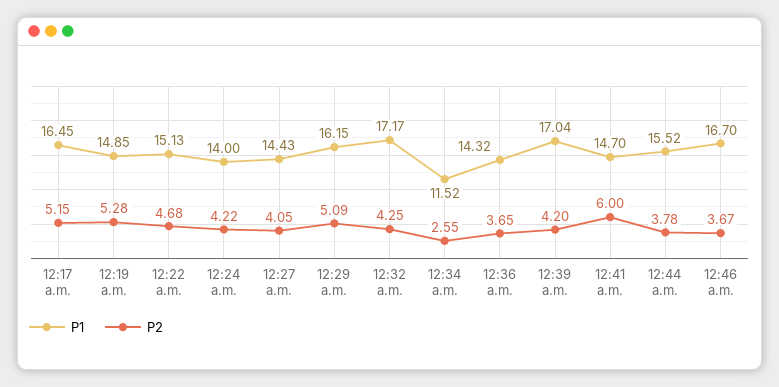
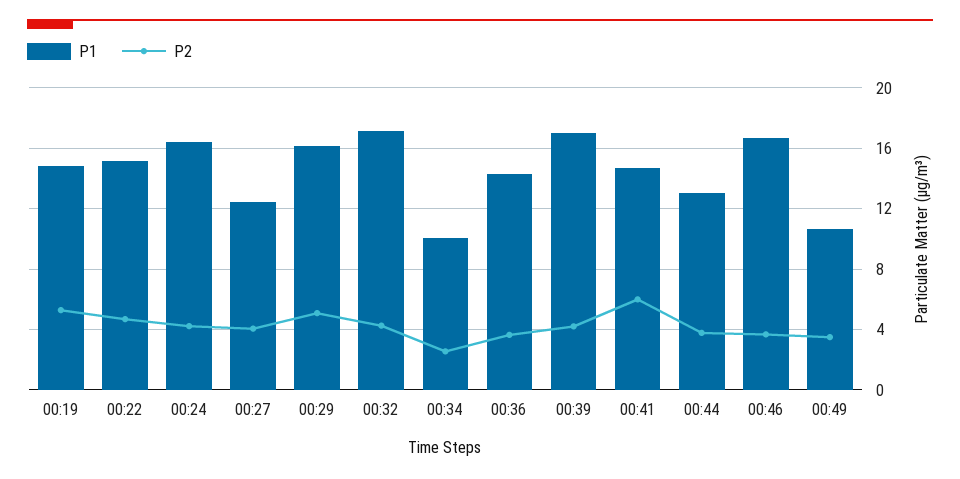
P1, 12:17 a.m.: 16.45 -> none
P2, 12:17 a.m.: 5.15 -> none
P1, 12:24 a.m.: 14 -> 16.5
P1, 12:27 a.m.: 14.43 -> 12.5
P1, 12:34 a.m.: 11.52 -> 10
P1, 12:44 a.m.: 15.52 -> 13
P1, 00:49: none -> 10.5
P2, 00:49: none -> 3.5

